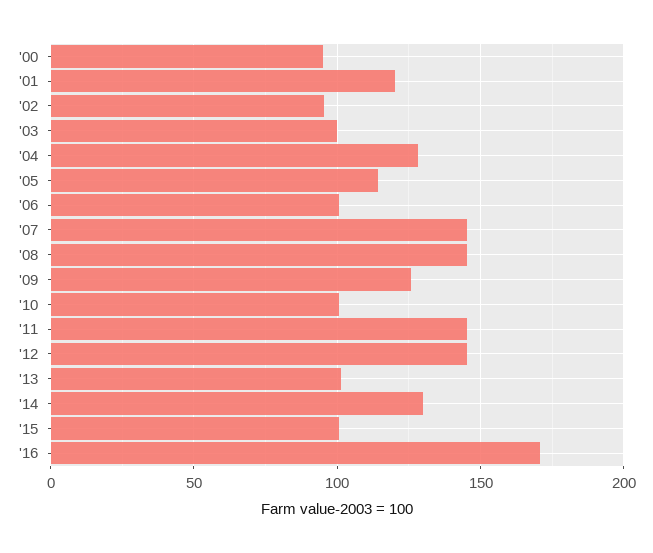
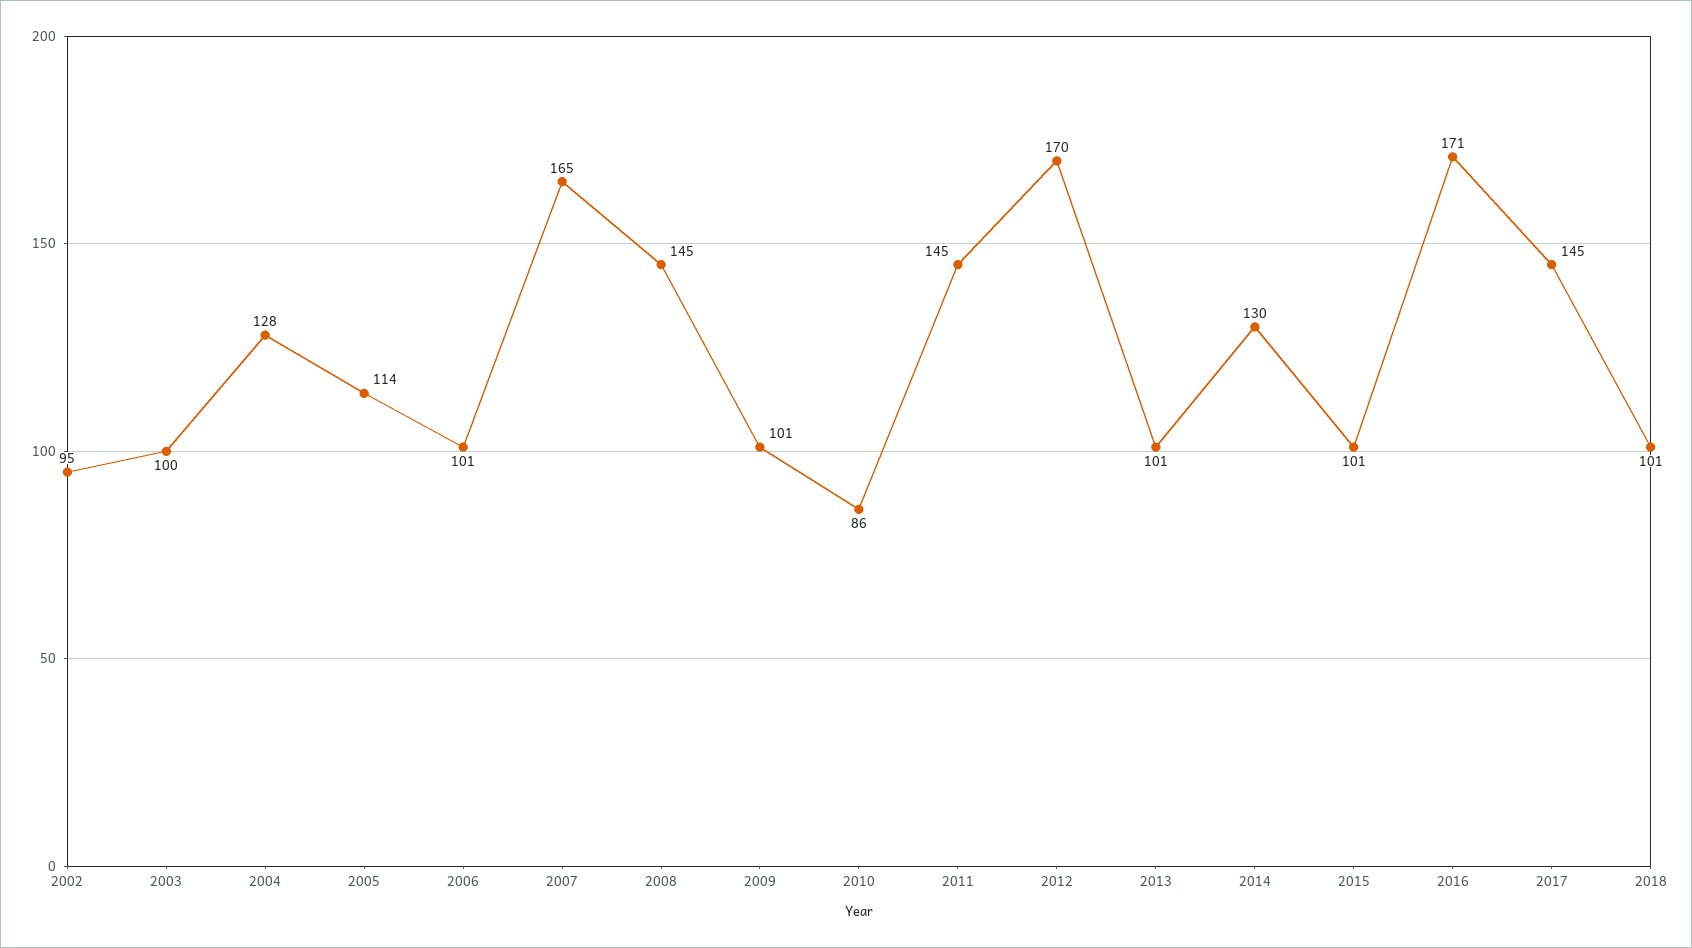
'00: 95 -> none
'01: 120 -> none
'07: 145 -> 165
'09: 125 -> 101
'10: 100 -> 86
'12: 145 -> 170
2017: none -> 145
2018: none -> 101

